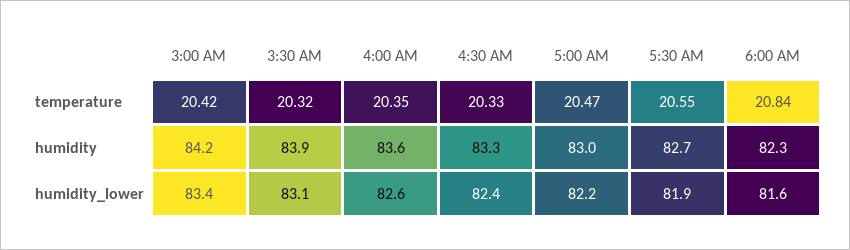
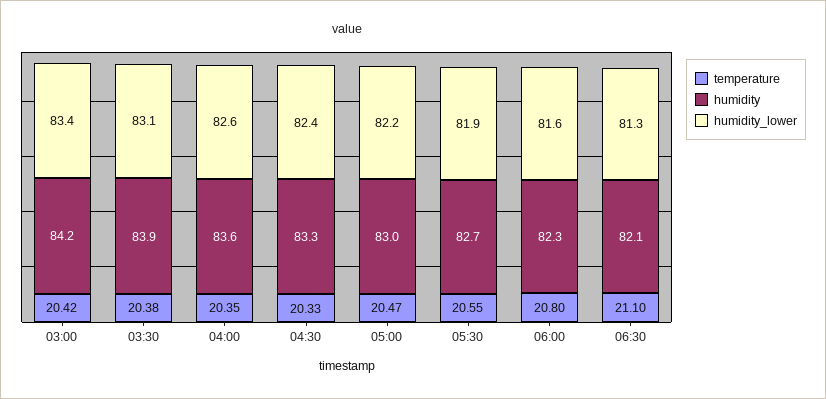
temperature, 3:30 AM: 20.32 -> 20.38
temperature, 6:00 AM: 20.84 -> 20.8
temperature, 06:30: none -> 21.1
humidity, 06:30: none -> 82.1
humidity_lower, 06:30: none -> 81.3

